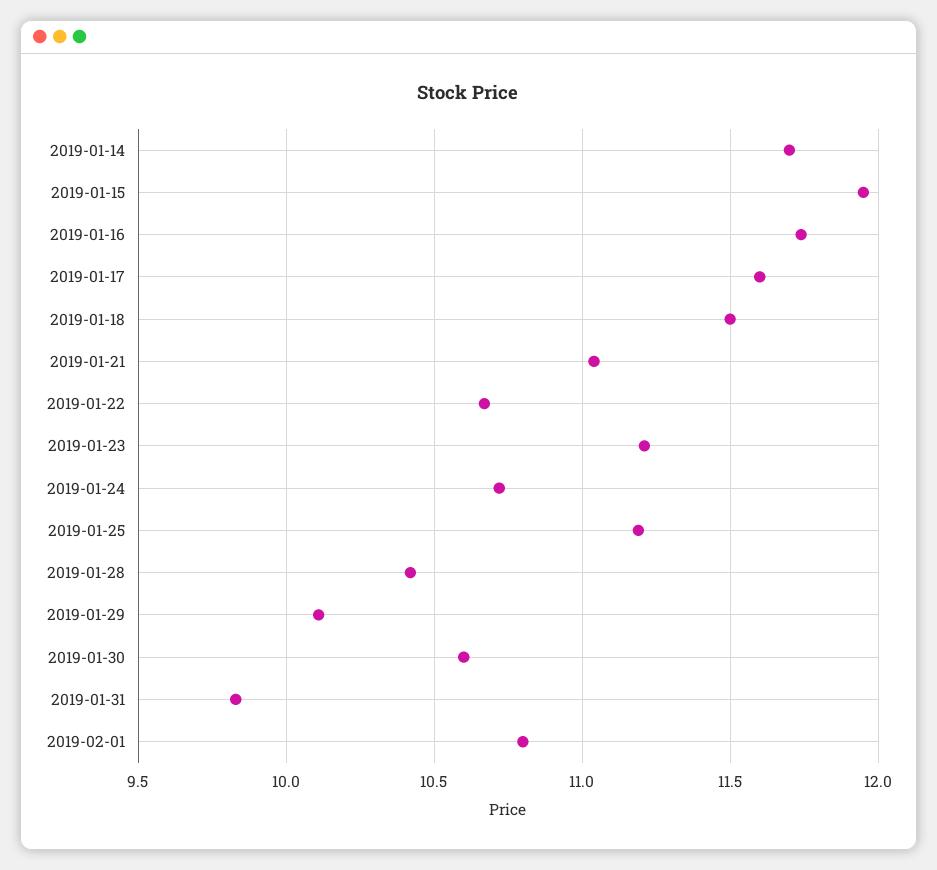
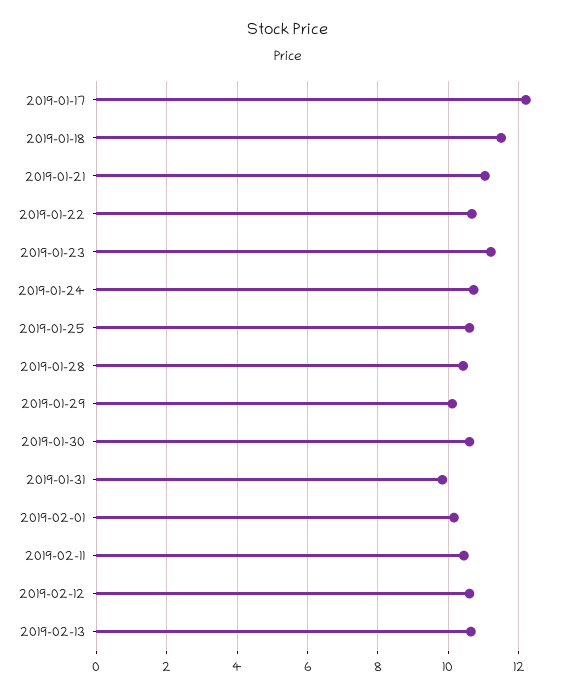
2019-01-14: 11.7 -> none
2019-01-15: 11.95 -> none
2019-01-16: 11.75 -> none
2019-01-17: 11.6 -> 12.2
2019-01-25: 11.2 -> 10.6
2019-02-01: 10.8 -> 10.2
2019-02-11: none -> 10.4
2019-02-12: none -> 10.6
2019-02-13: none -> 10.6

